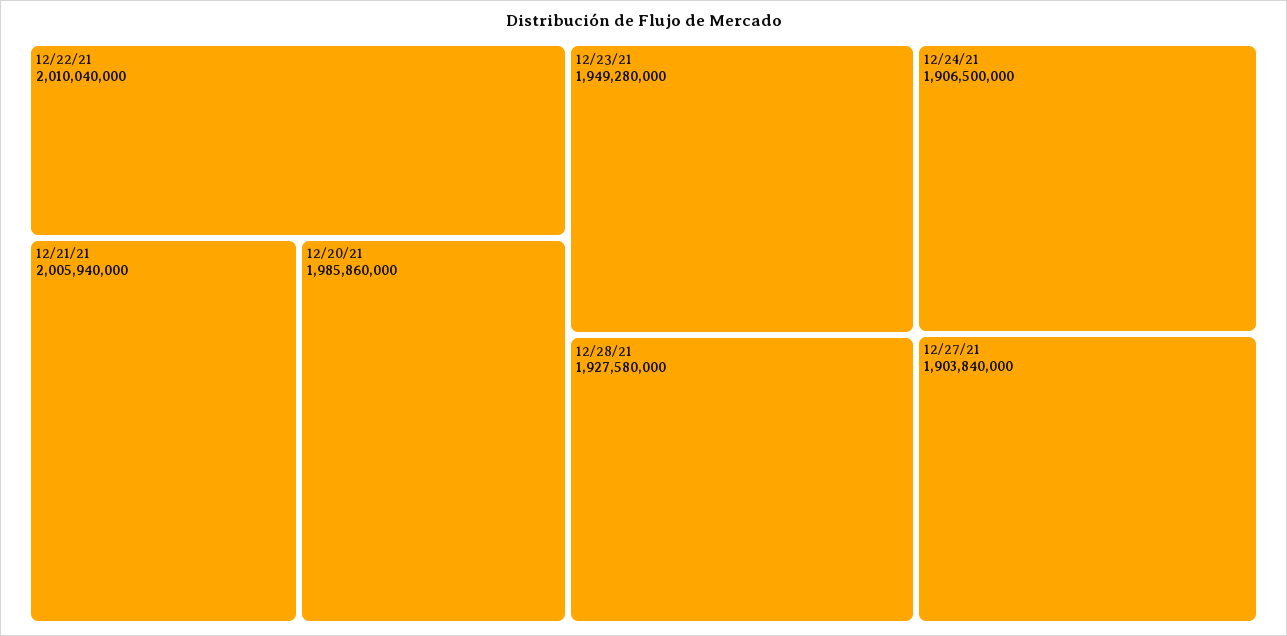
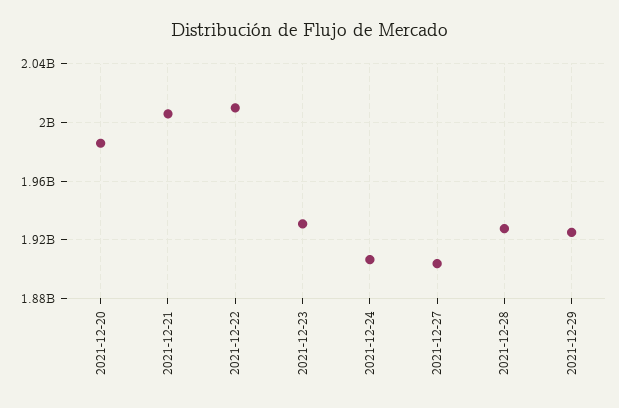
12/23/21: 1949280000 -> 1930000000
2021-12-29: none -> 1925000000

